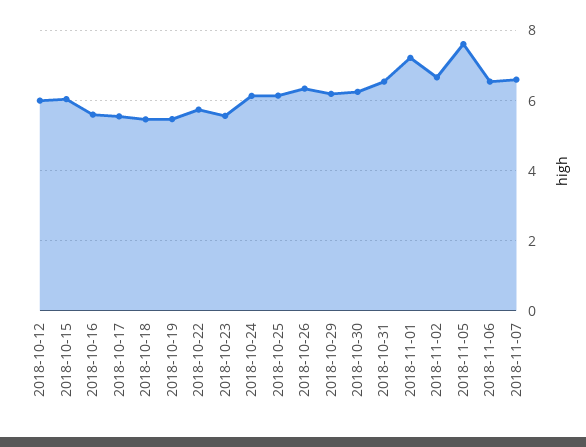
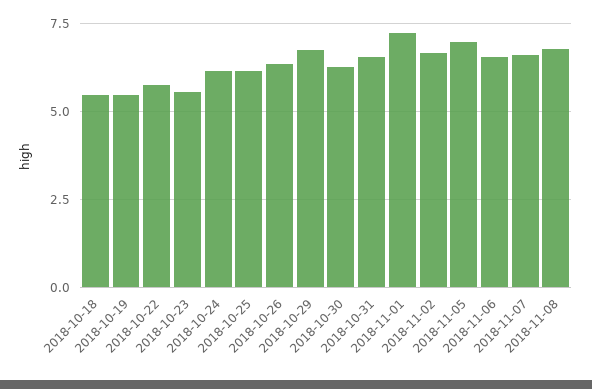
2018-10-12: 6 -> none
2018-10-15: 6 -> none
2018-10-16: 5.6 -> none
2018-10-17: 5.6 -> none
2018-10-29: 6.2 -> 6.75
2018-11-05: 7.6 -> 7
2018-11-08: none -> 6.75

